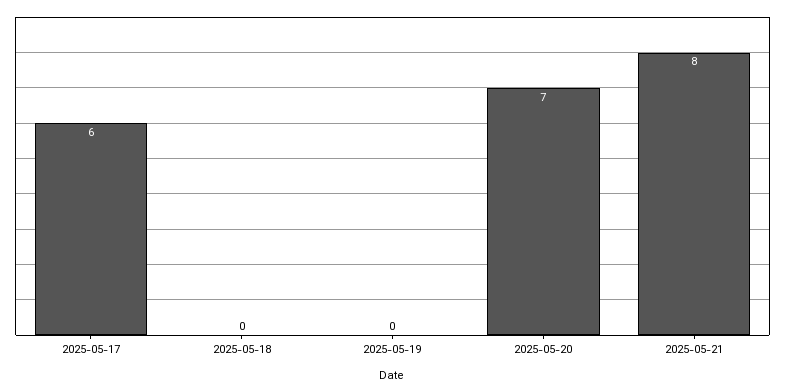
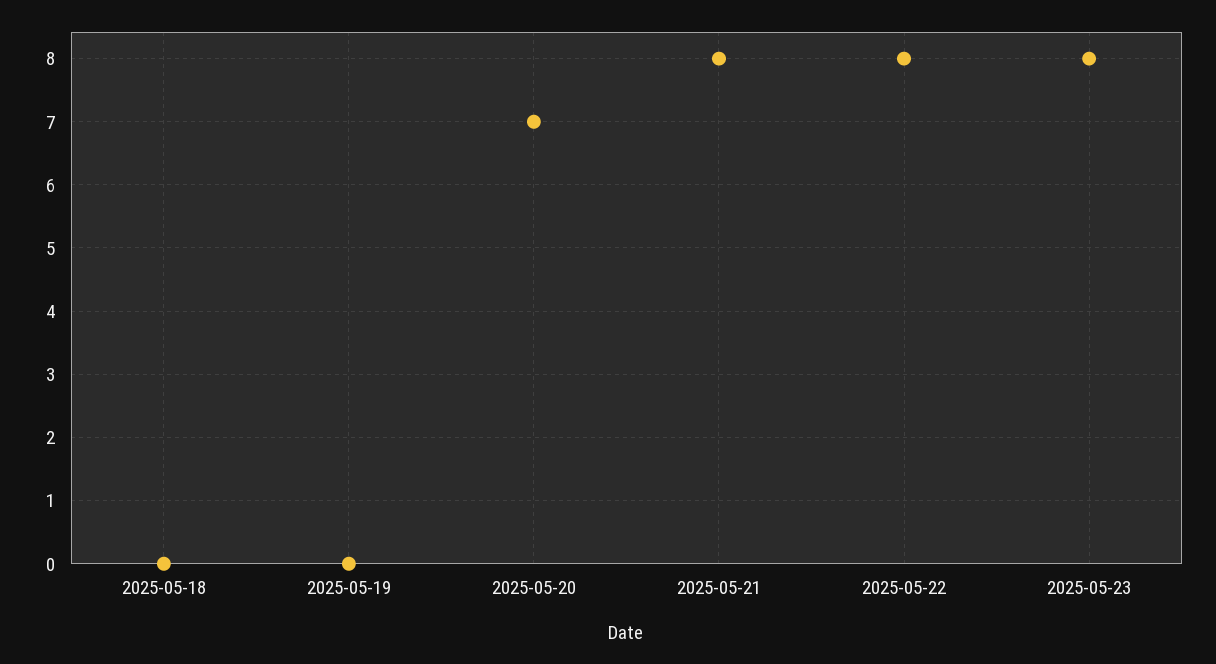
2025-05-17: 6 -> none
2025-05-22: none -> 8
2025-05-23: none -> 8

